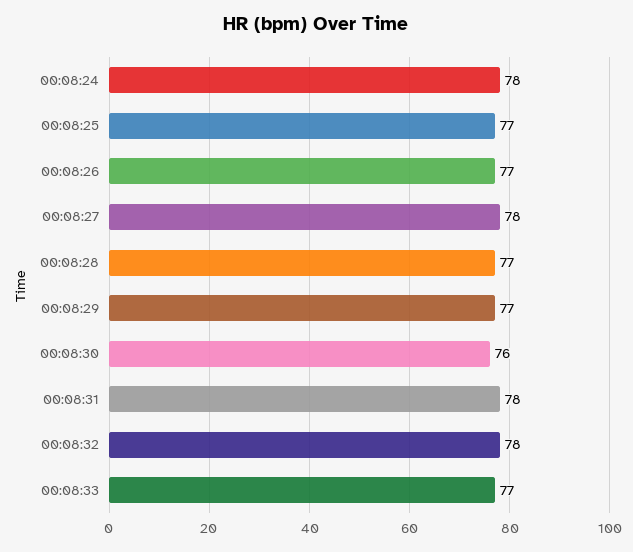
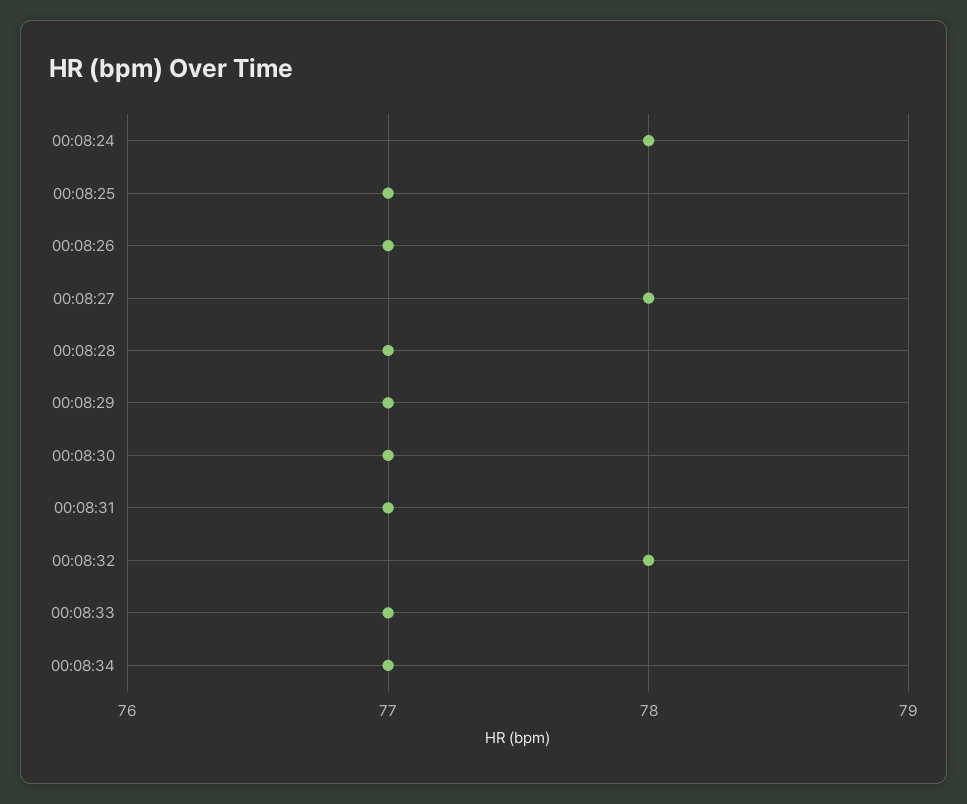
00:08:30: 76 -> 77
00:08:31: 78 -> 77
00:08:34: none -> 77

